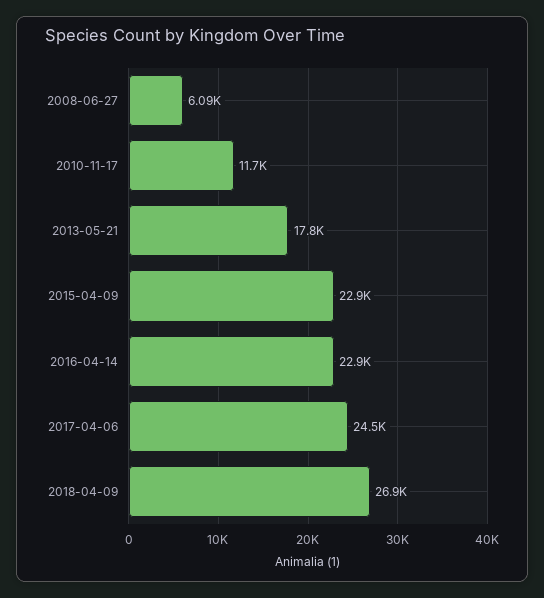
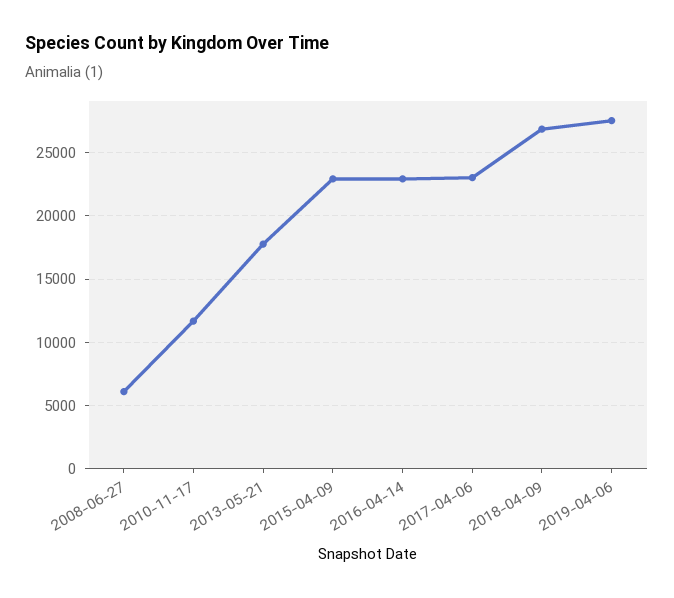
2017-04-06: 24500 -> 23000
2019-04-06: none -> 27500

